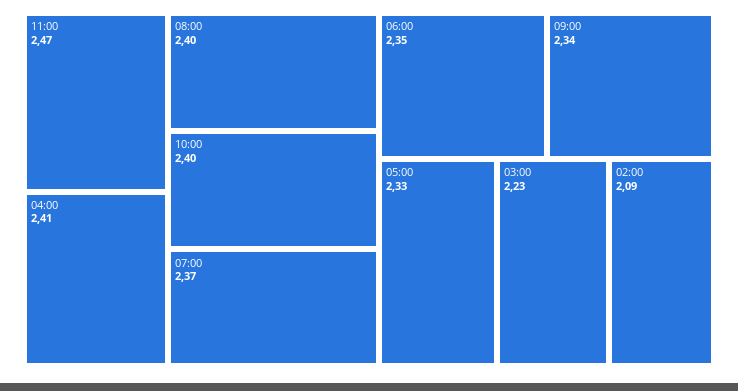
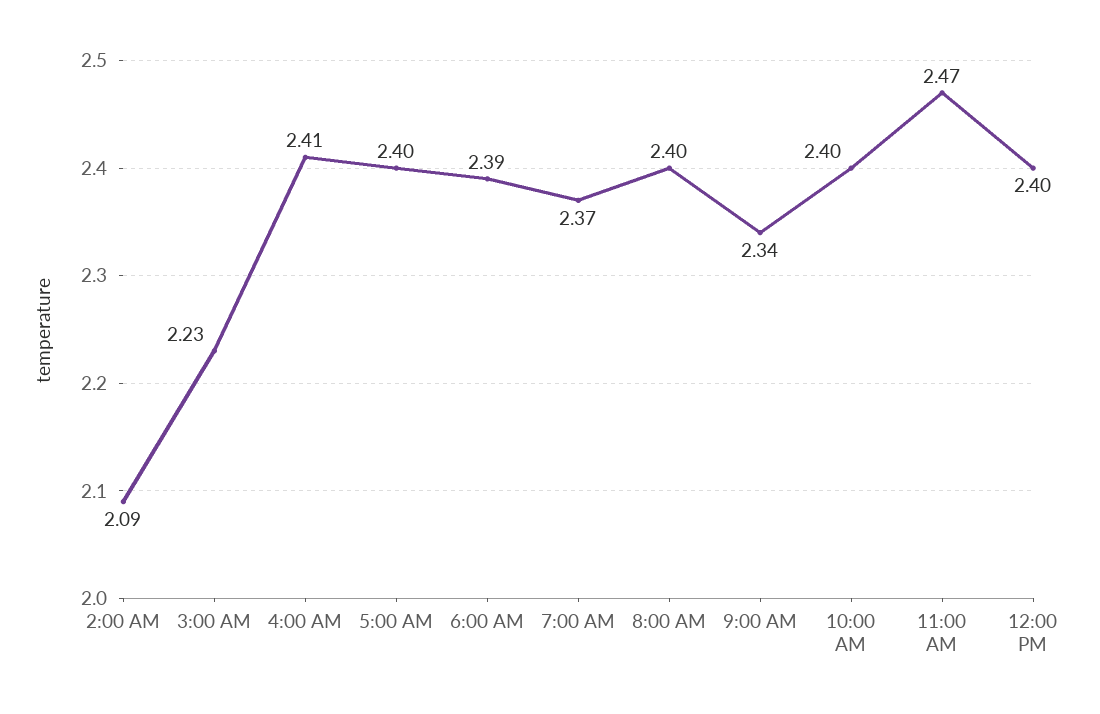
06:00: 2.35 -> 2.39
05:00: 2.33 -> 2.4
12:00 PM: none -> 2.4

